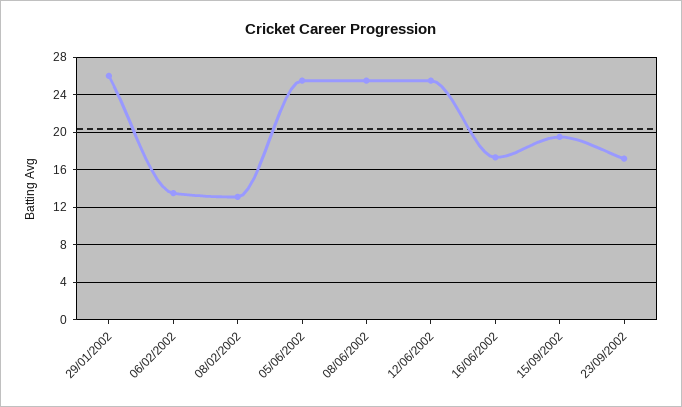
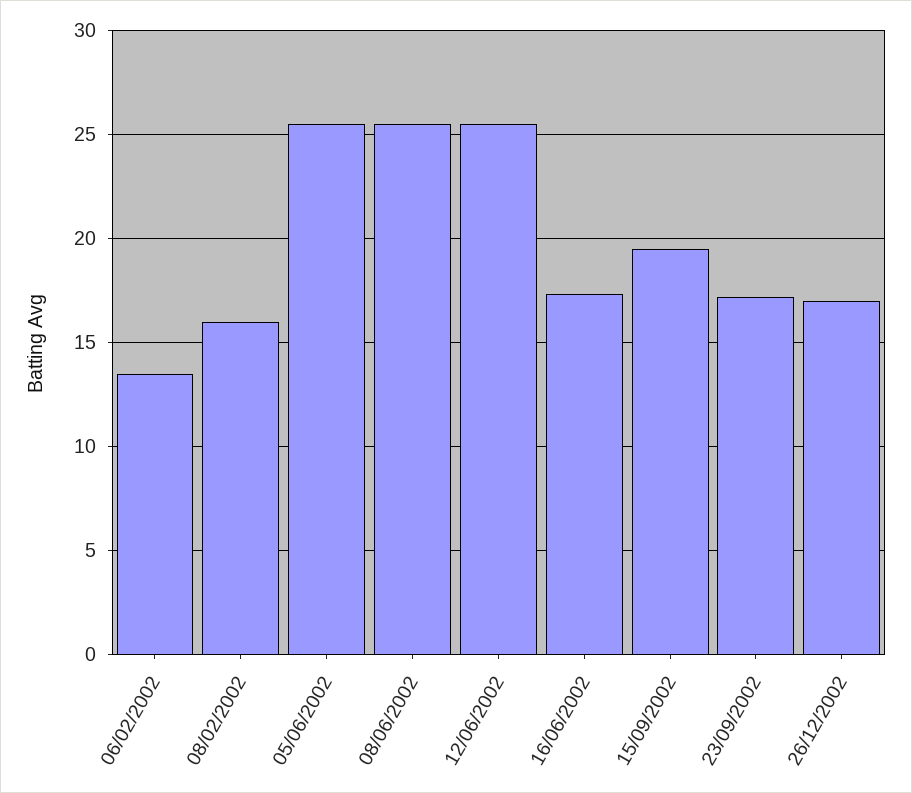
29/01/2002: 26 -> none
08/02/2002: 13 -> 16
26/12/2002: none -> 17

